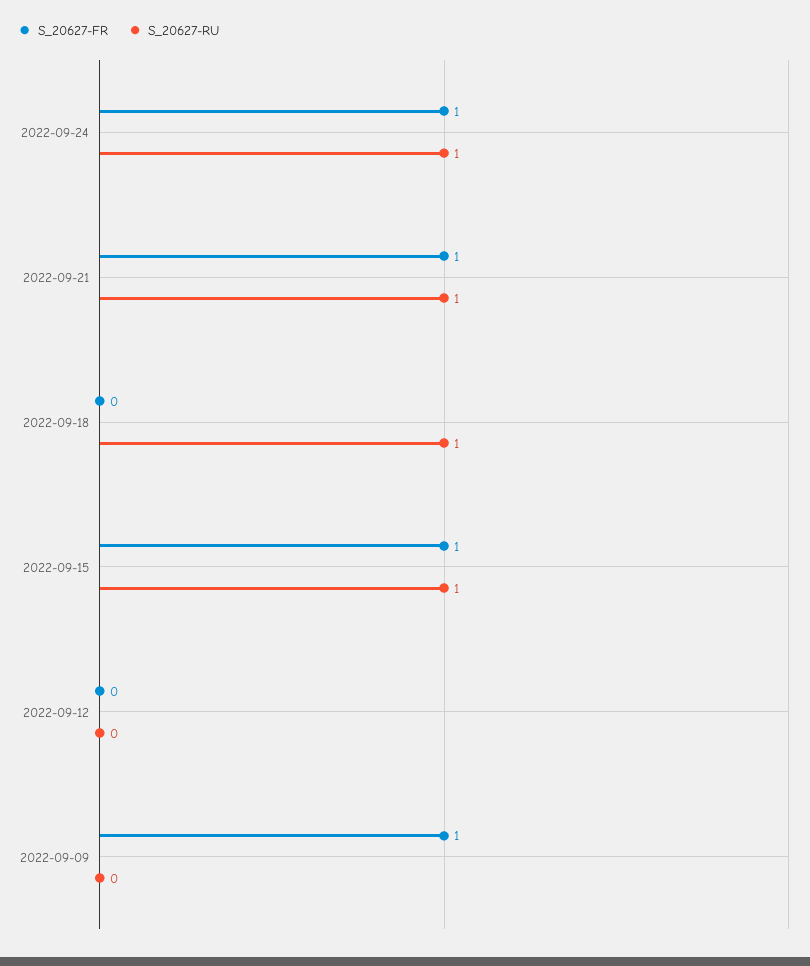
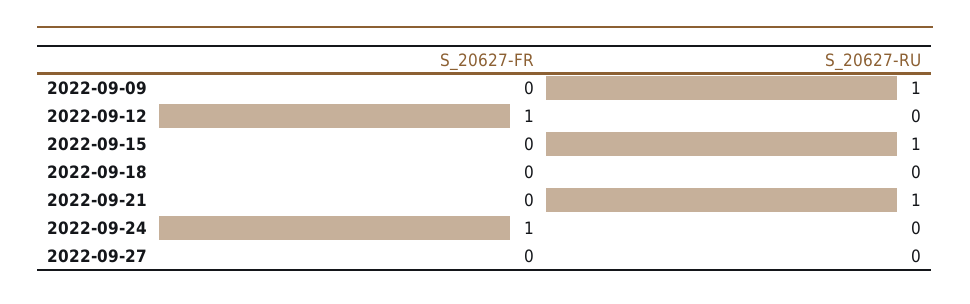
S_20627-RU, 2022-09-24: 1 -> 0
S_20627-FR, 2022-09-21: 1 -> 0
S_20627-RU, 2022-09-18: 1 -> 0
S_20627-FR, 2022-09-15: 1 -> 0
S_20627-FR, 2022-09-12: 0 -> 1
S_20627-FR, 2022-09-09: 1 -> 0
S_20627-RU, 2022-09-09: 0 -> 1
S_20627-FR, 2022-09-27: none -> 0
S_20627-RU, 2022-09-27: none -> 0

